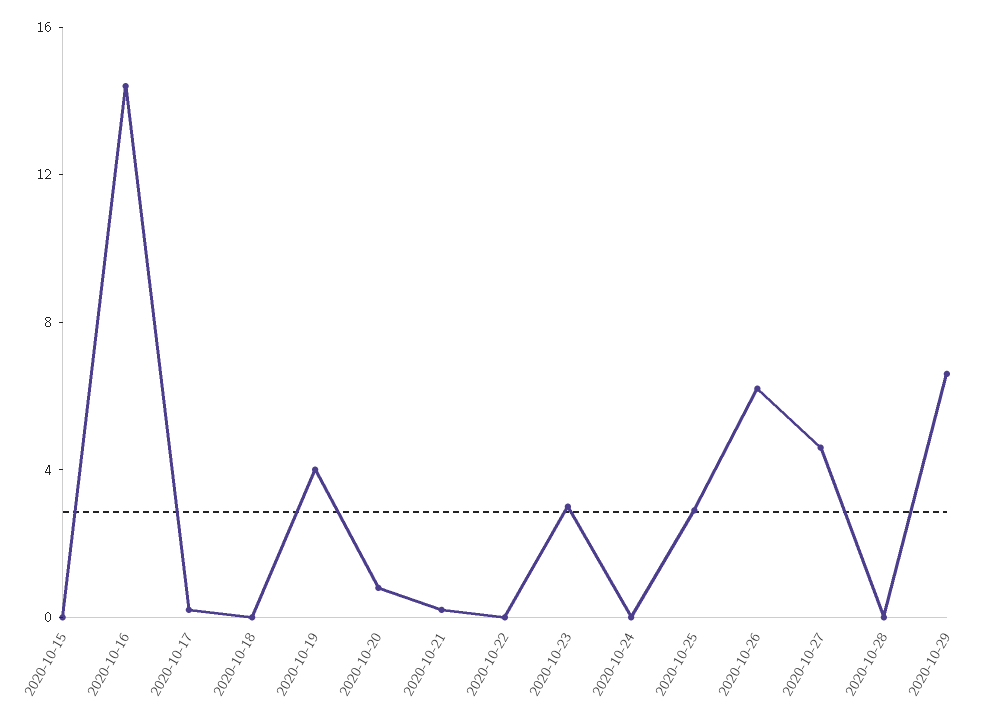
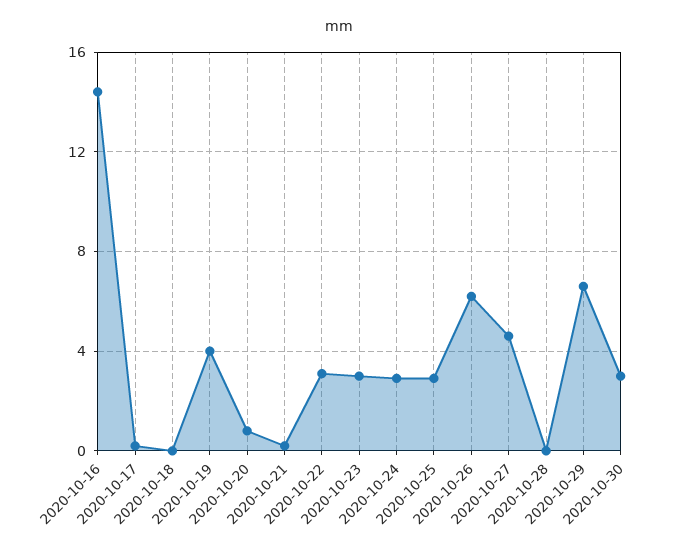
2020-10-15: 0 -> none
2020-10-22: 0 -> 3
2020-10-24: 0 -> 3
2020-10-30: none -> 3

